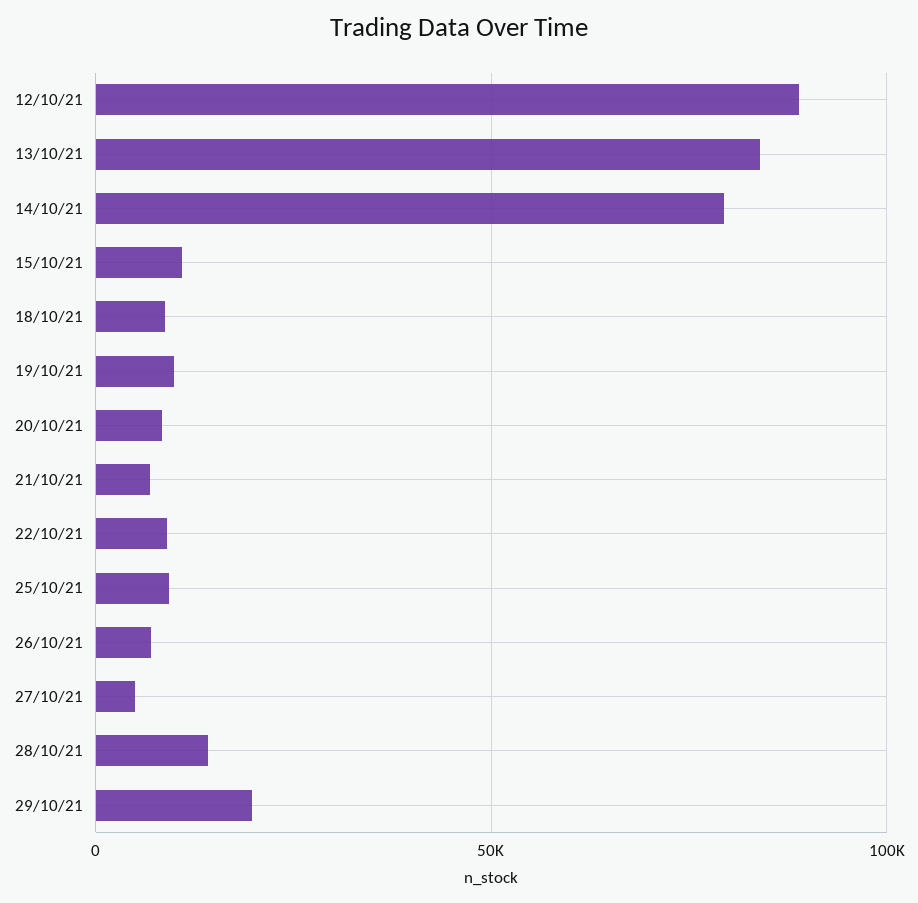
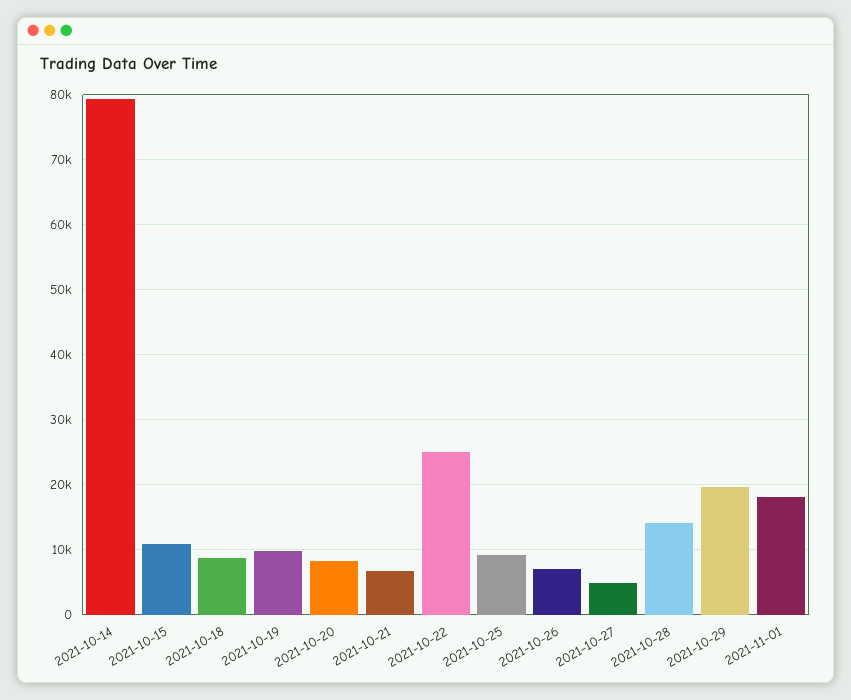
12/10/21: 90000 -> none
13/10/21: 85000 -> none
22/10/21: 10000 -> 25000
2021-11-01: none -> 18000

